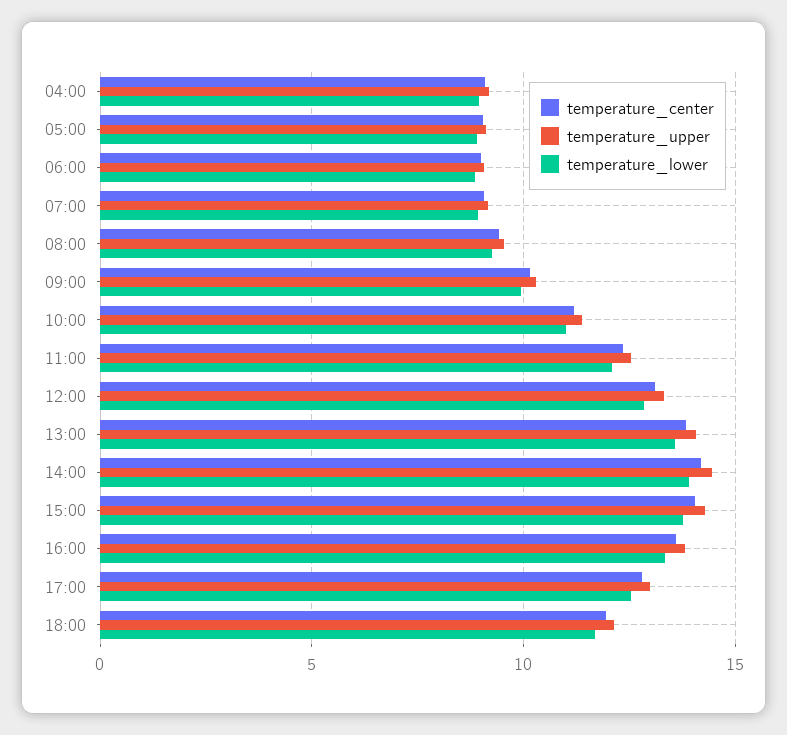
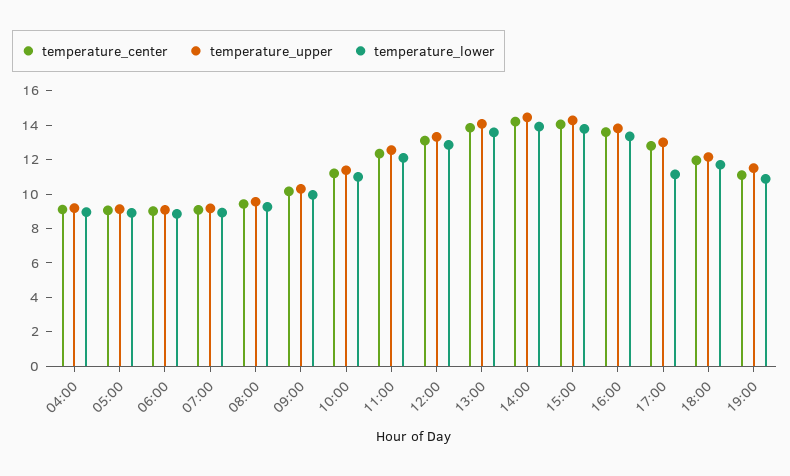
temperature_lower, 17:00: 12.5 -> 11
temperature_center, 19:00: none -> 11
temperature_upper, 19:00: none -> 11.5
temperature_lower, 19:00: none -> 11

